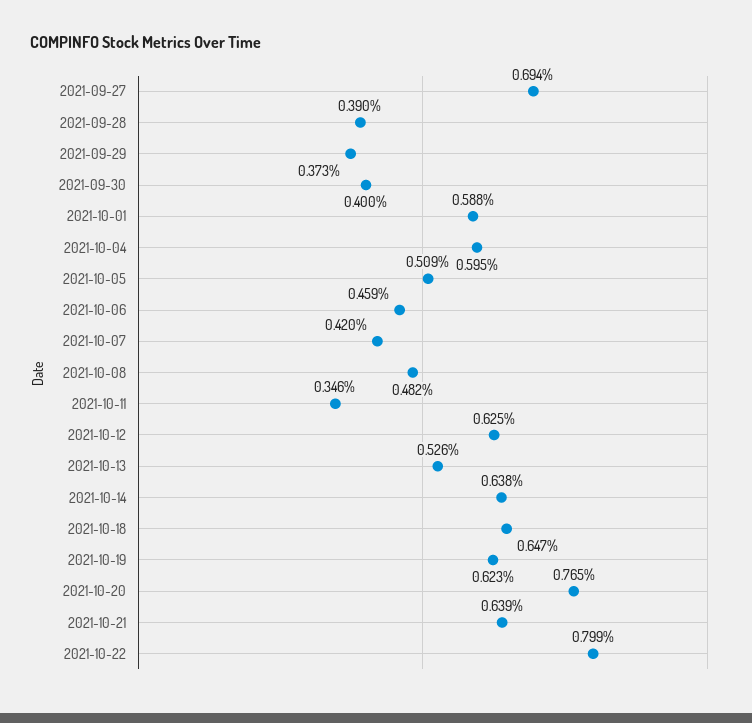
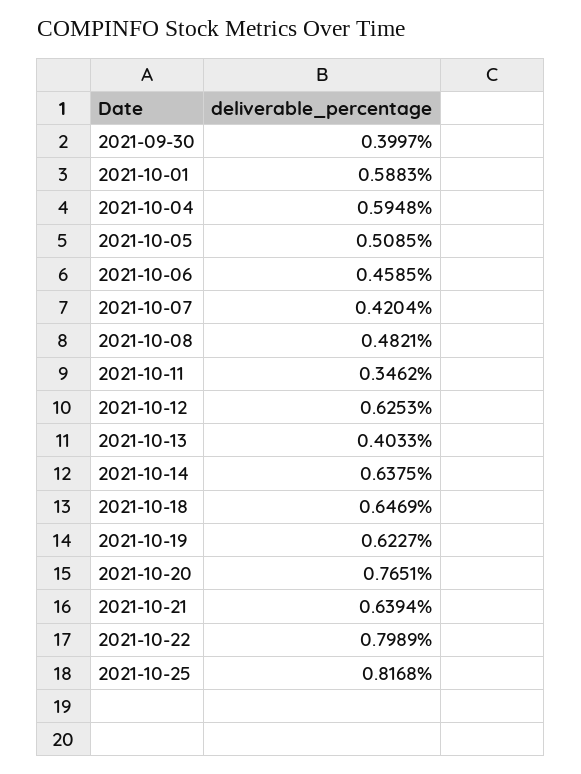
2021-09-27: 0.694 -> none
2021-09-28: 0.39 -> none
2021-09-29: 0.373 -> none
2021-10-13: 0.526 -> 0.4033
2021-10-25: none -> 0.8168

